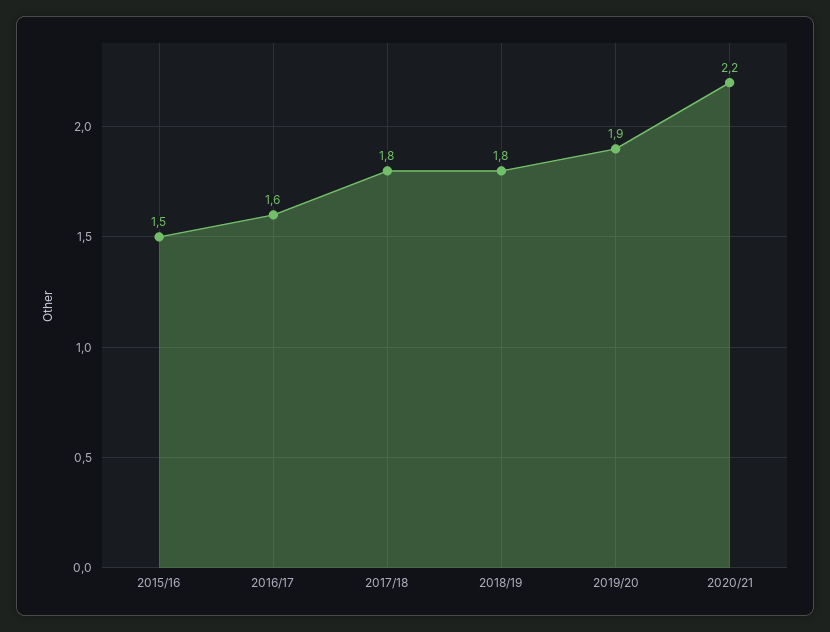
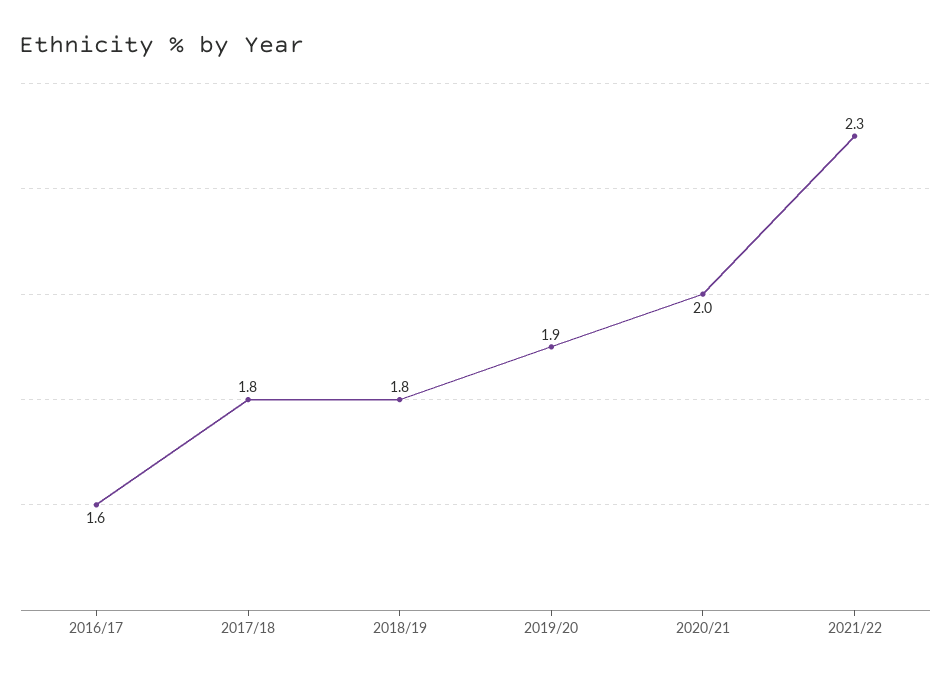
2015/16: 1.5 -> none
2020/21: 2.2 -> 2
2021/22: none -> 2.3

